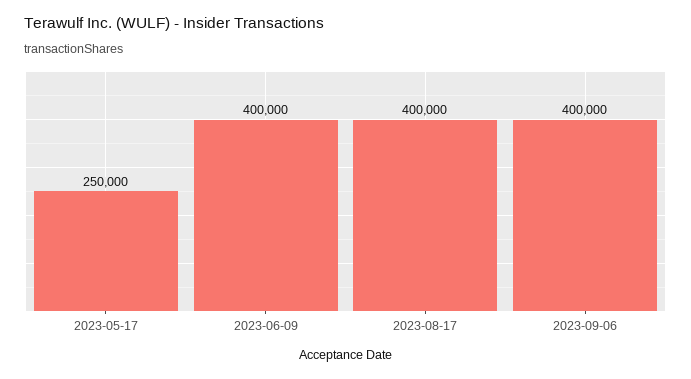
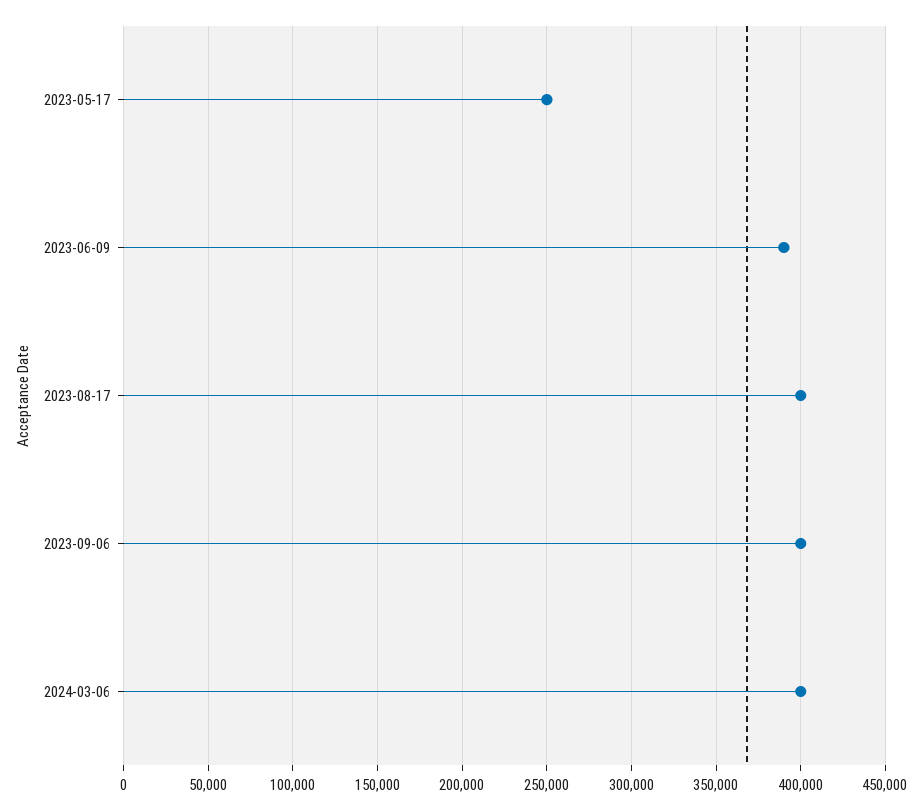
2023-06-09: 400000 -> 390000
2024-03-06: none -> 400000

